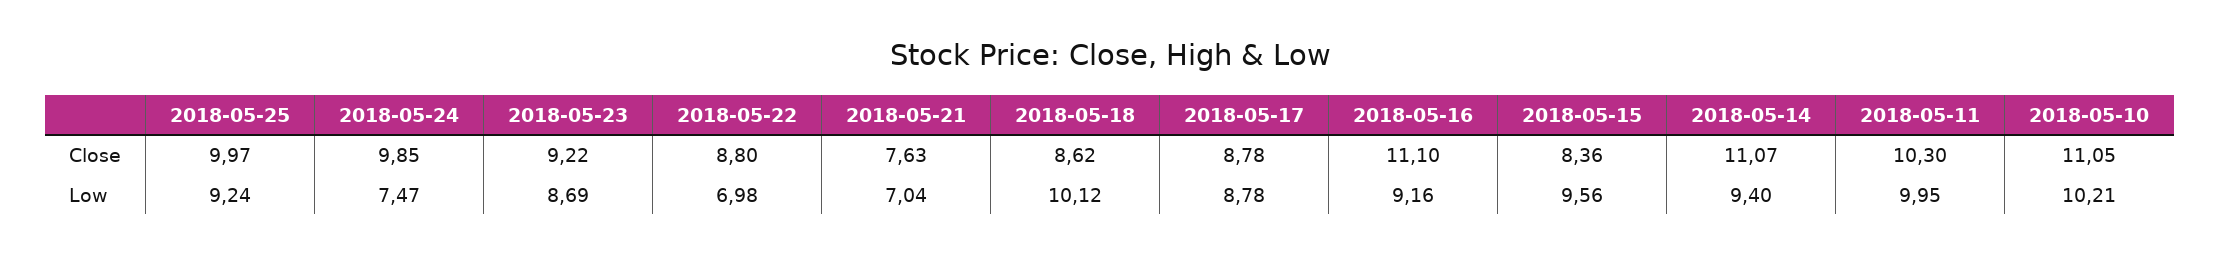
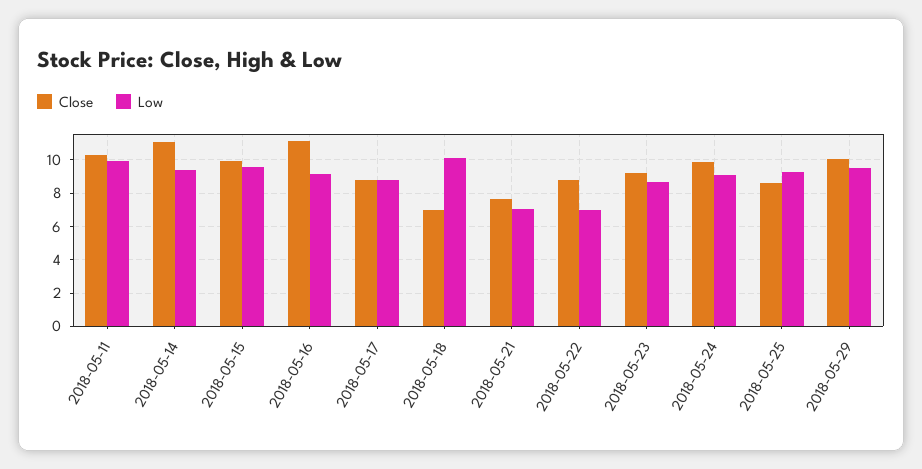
Close, 2018-05-25: 9.97 -> 8.5
Close, 2018-05-18: 8.62 -> 7
Close, 2018-05-15: 8.36 -> 10
Close, 2018-05-10: 11.05 -> none
Low, 2018-05-24: 7.47 -> 9
Low, 2018-05-10: 10.21 -> none
Close, 2018-05-29: none -> 10
Low, 2018-05-29: none -> 9.5

